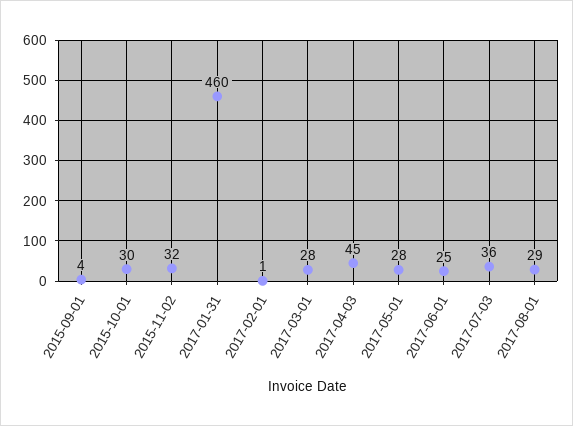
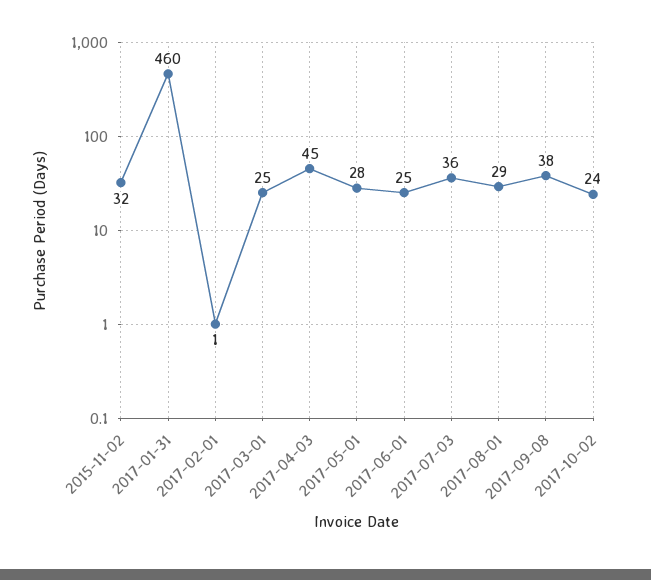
2015-09-01: 4 -> none
2015-10-01: 30 -> none
2017-03-01: 28 -> 25
2017-09-08: none -> 38
2017-10-02: none -> 24

